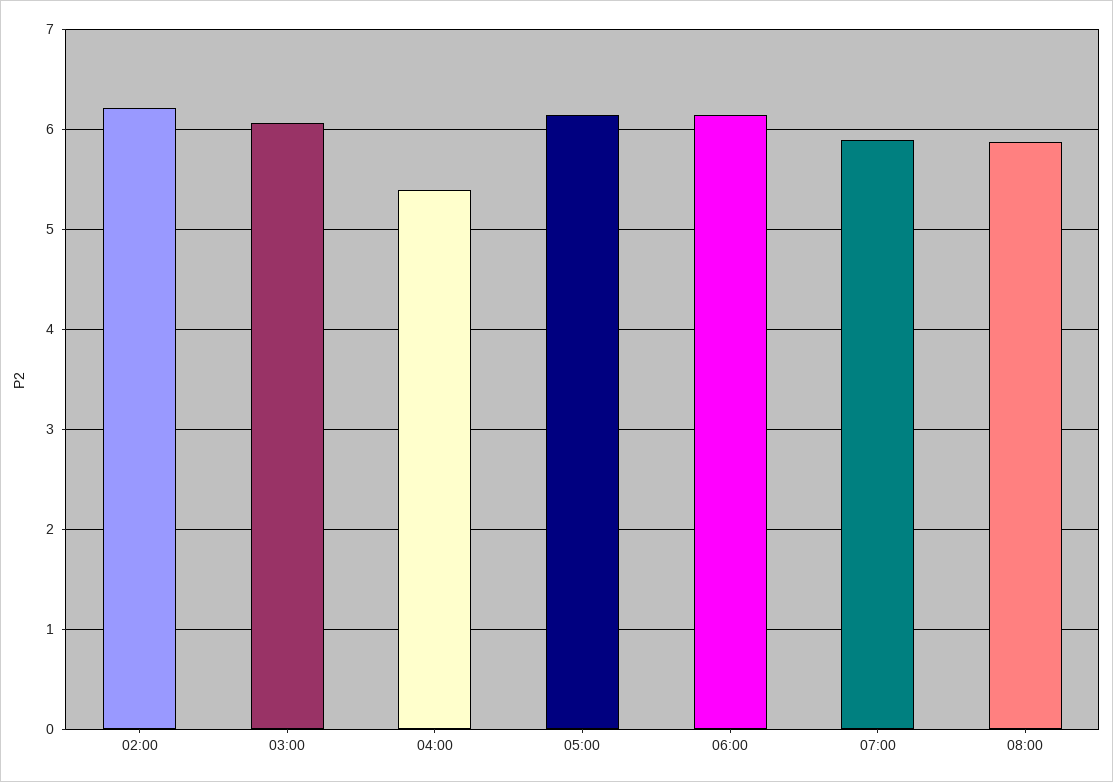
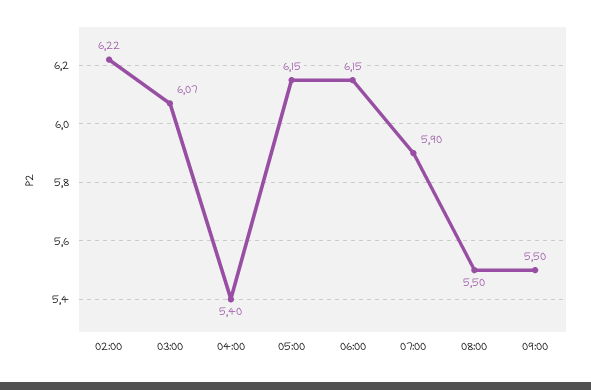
08:00: 5.9 -> 5.5
09:00: none -> 5.5

